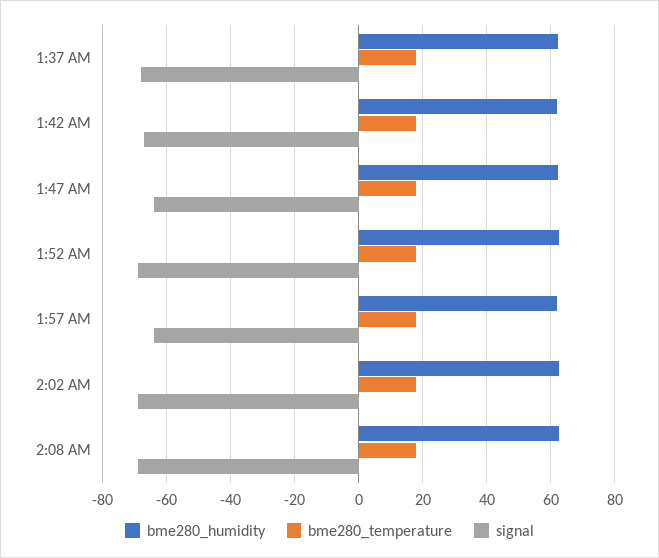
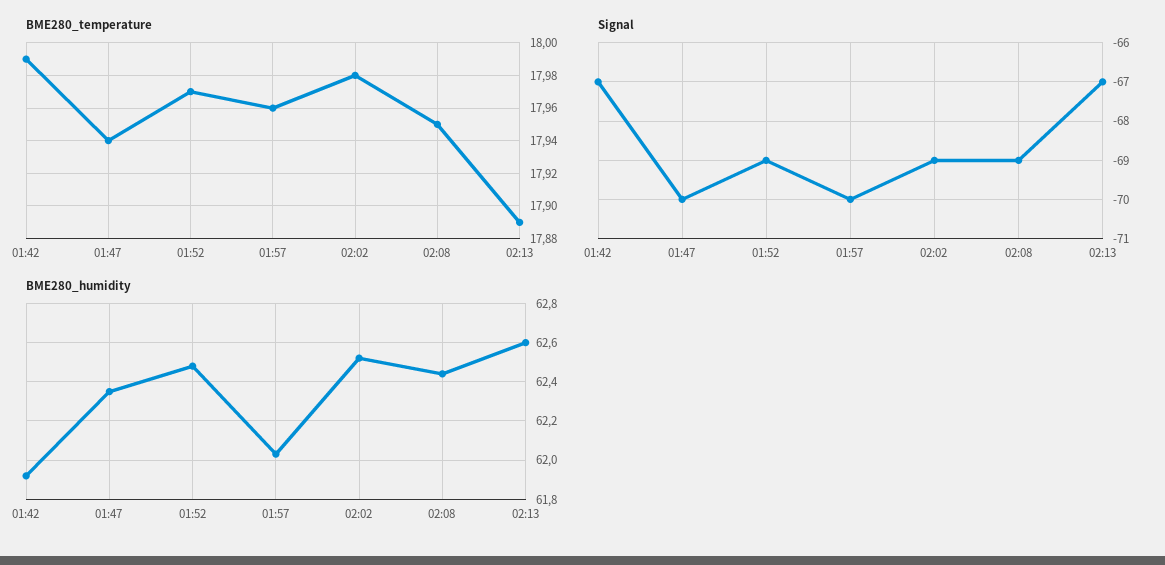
bme280_humidity, 1:37 AM: 62 -> none
bme280_temperature, 1:37 AM: 18 -> none
signal, 1:37 AM: -68 -> none
signal, 1:47 AM: -64 -> -70
signal, 1:57 AM: -64 -> -70
bme280_temperature, 02:13: none -> 17.89
signal, 02:13: none -> -67
bme280_humidity, 02:13: none -> 62.6

